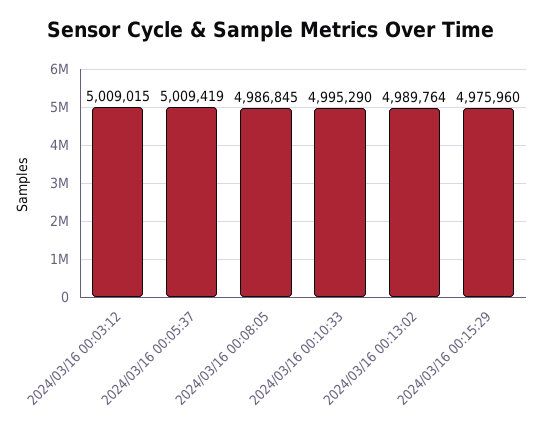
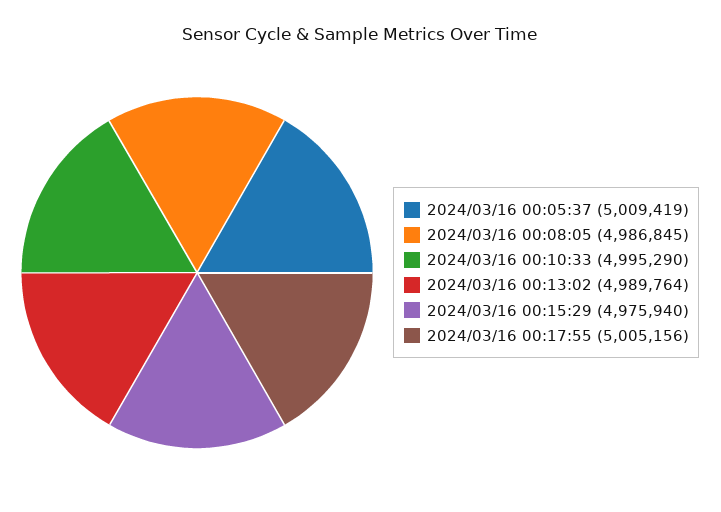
2024/03/16 00:03:12: 5009015 -> none
2024/03/16 00:15:29: 4975960 -> 4975940
2024/03/16 00:17:55: none -> 5005156

